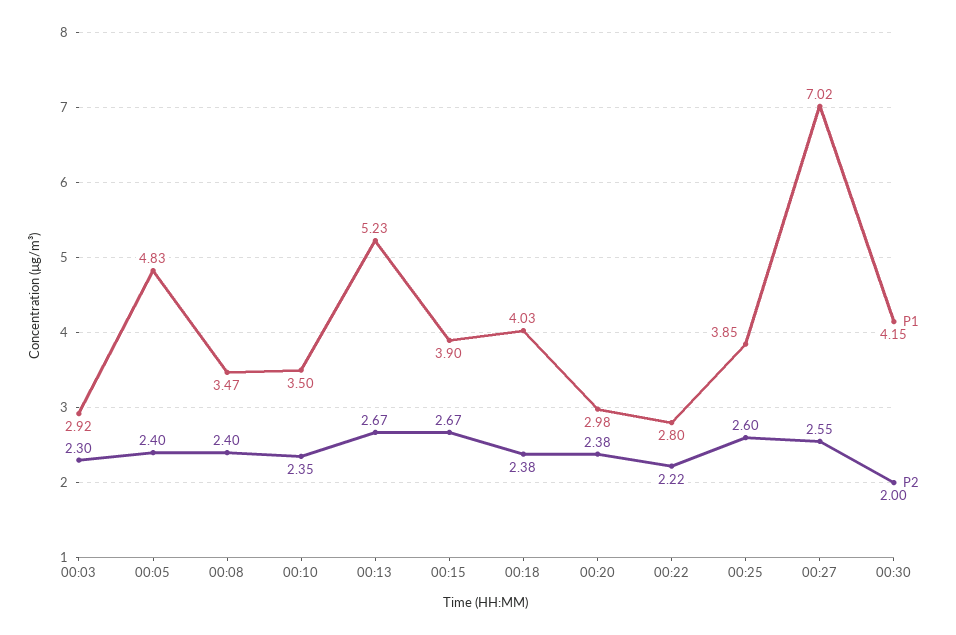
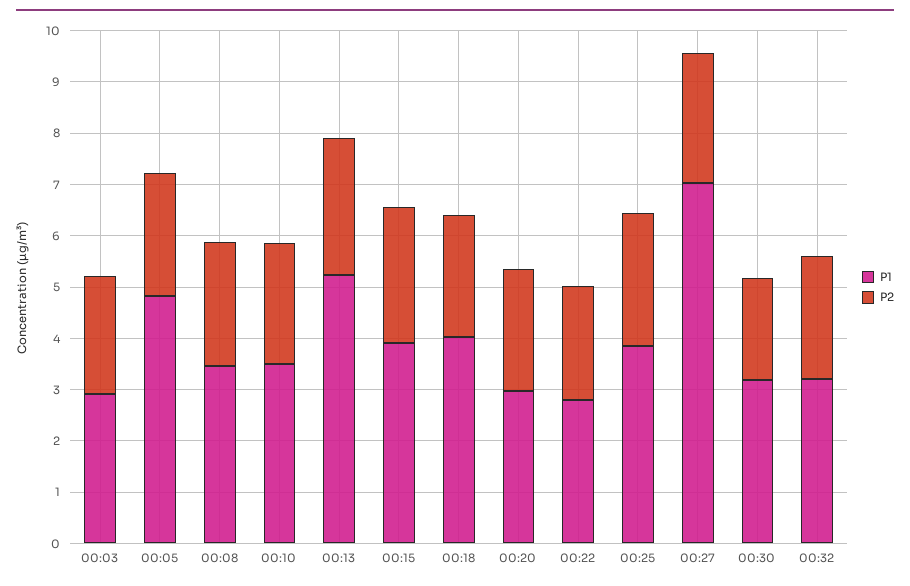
P1, 00:30: 4.15 -> 3.2
P1, 00:32: none -> 3.2
P2, 00:32: none -> 2.4

